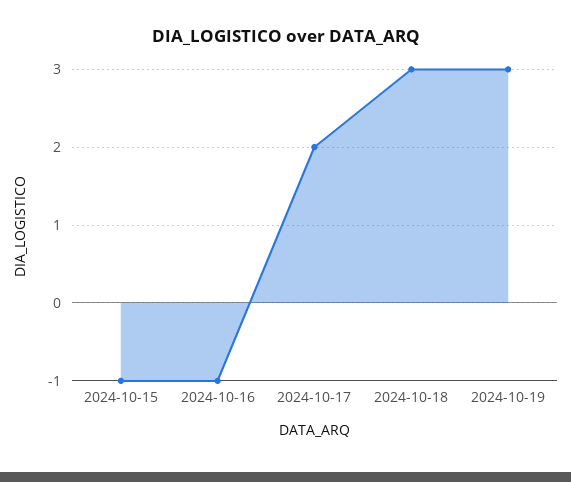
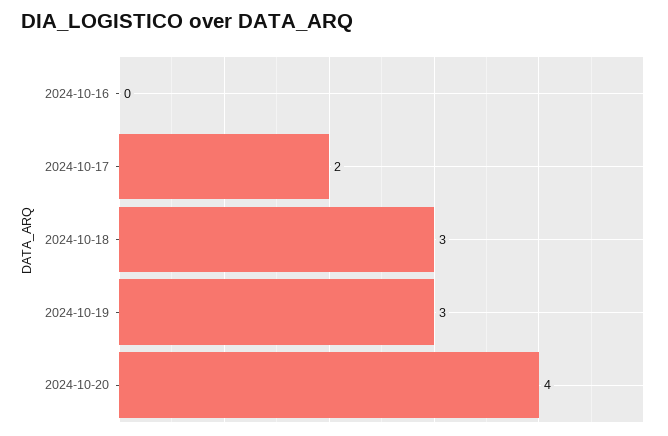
2024-10-15: -1 -> none
2024-10-16: -1 -> 0
2024-10-20: none -> 4

